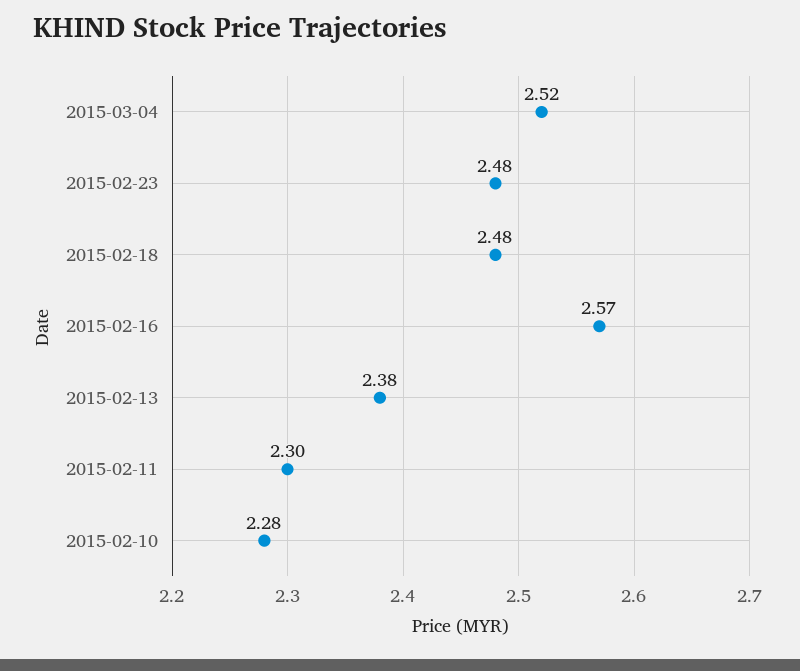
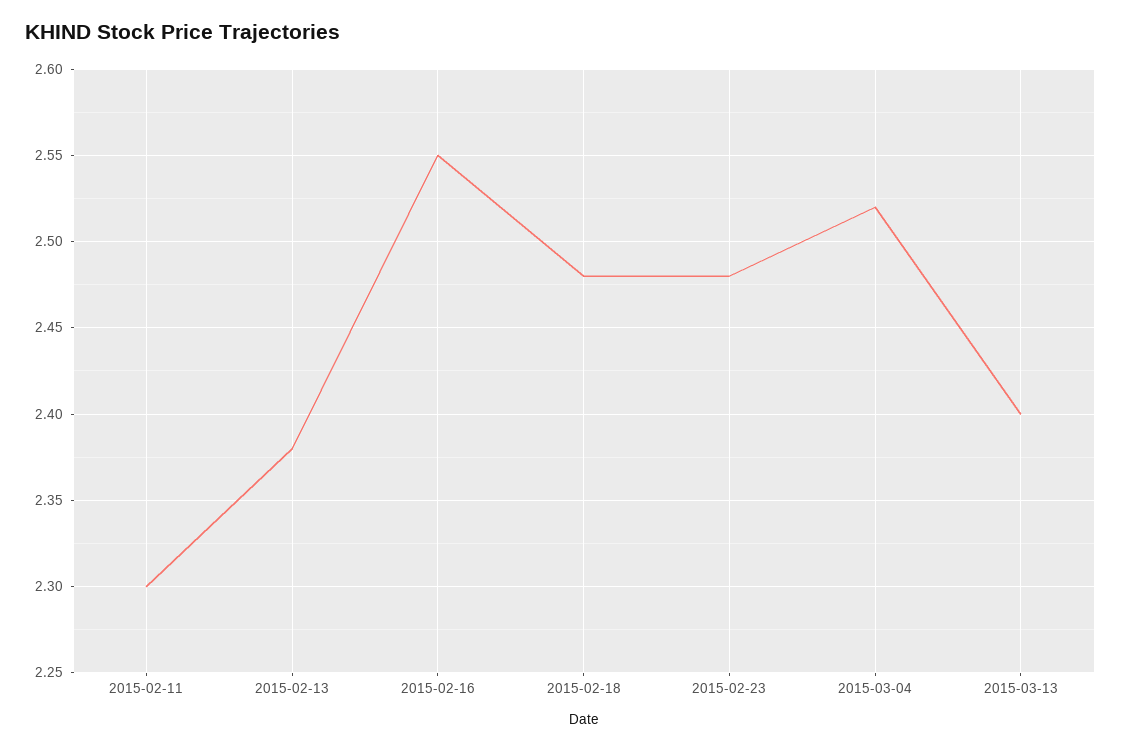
2015-02-16: 2.57 -> 2.55
2015-02-10: 2.28 -> none
2015-03-13: none -> 2.4

